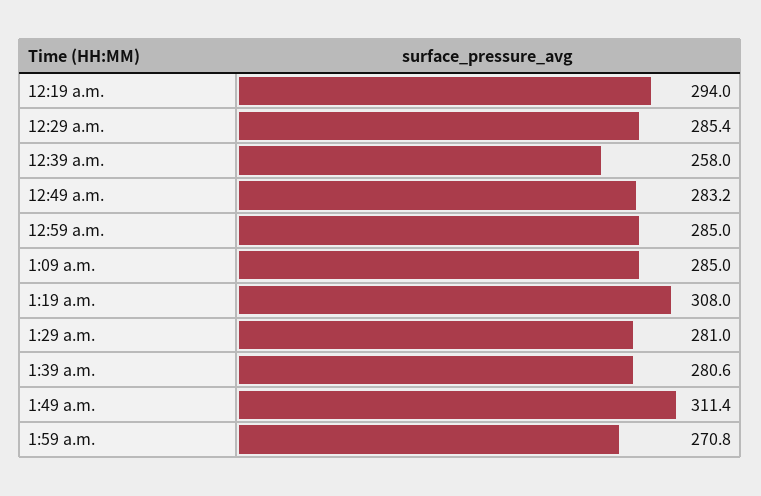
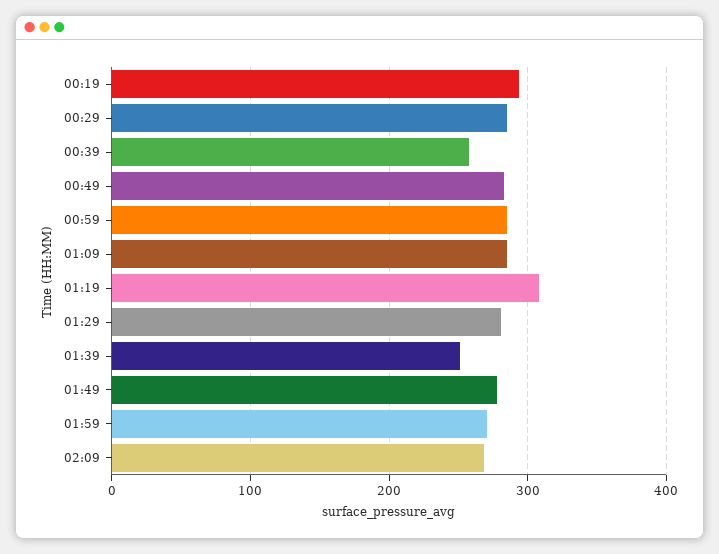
1:39 a.m.: 280.6 -> 250
1:49 a.m.: 311.4 -> 280
02:09: none -> 270

